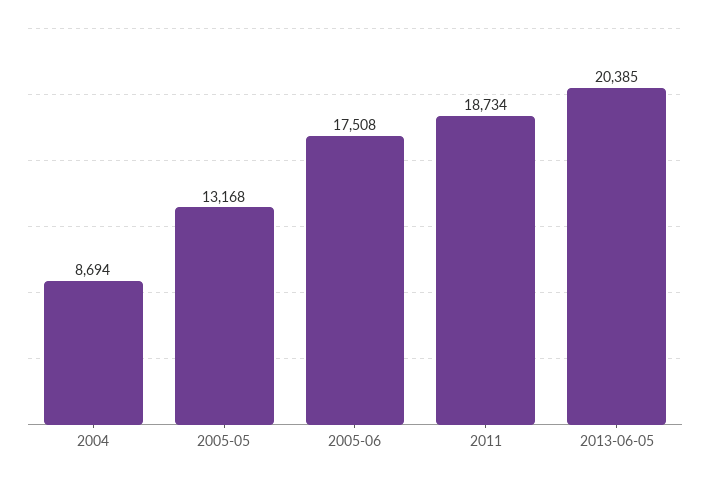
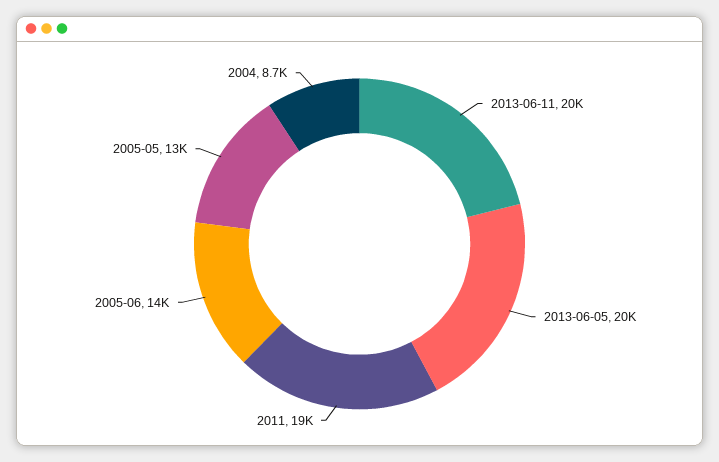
2005-06: 17508 -> 14000
2013-06-11: none -> 20000

